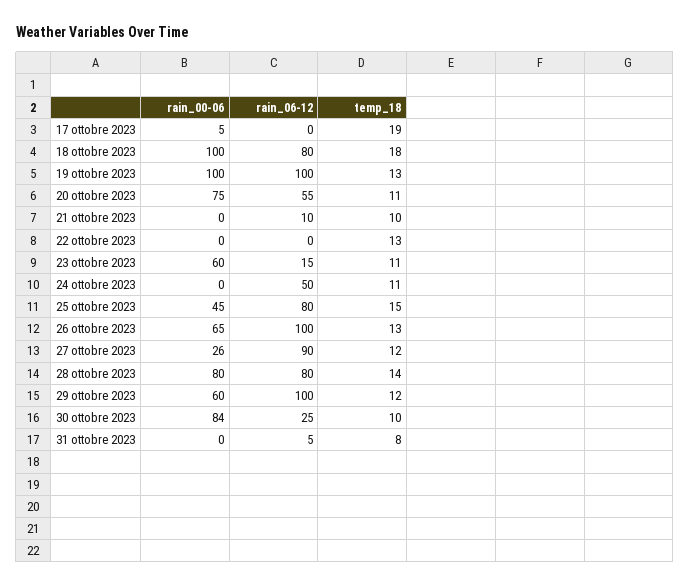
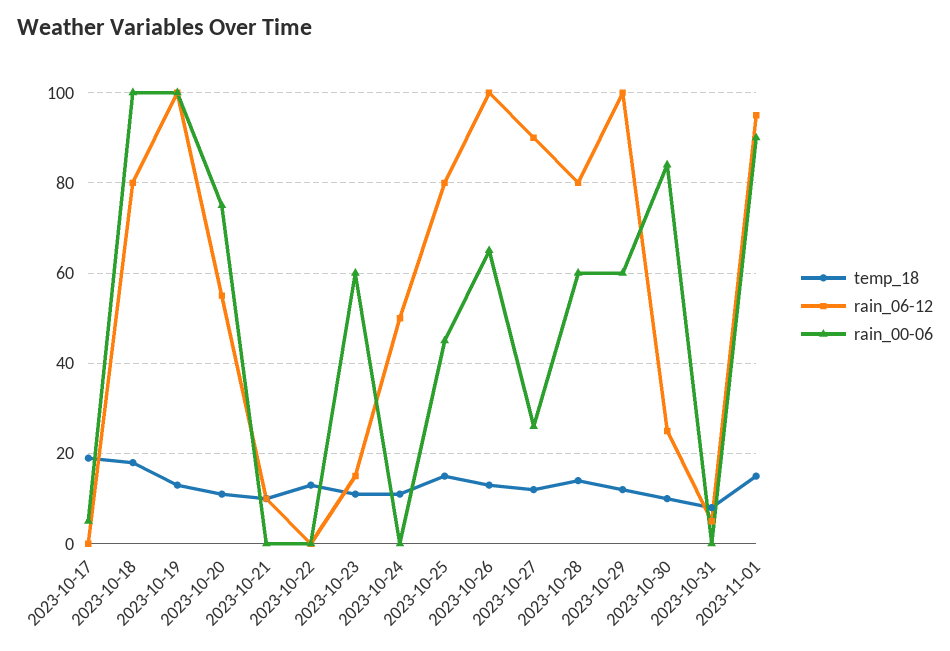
rain_00-06, 28 ottobre 2023: 80 -> 60
temp_18, 2023-11-01: none -> 15
rain_06-12, 2023-11-01: none -> 95
rain_00-06, 2023-11-01: none -> 90

